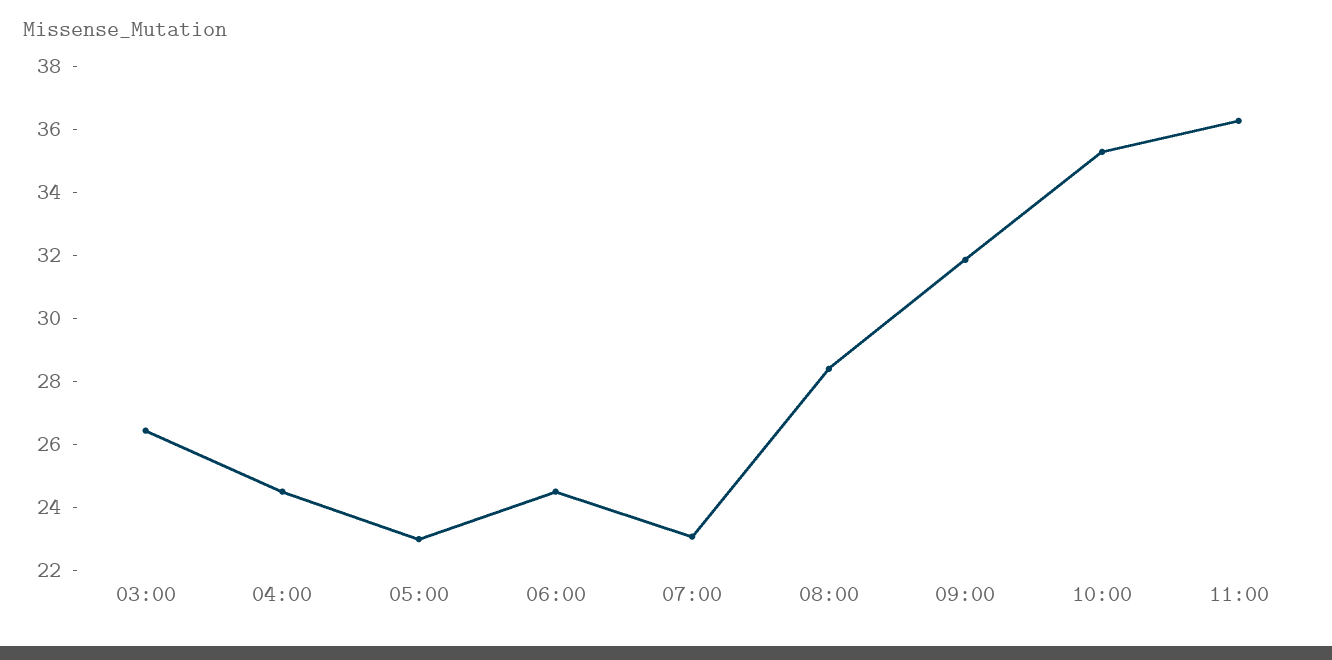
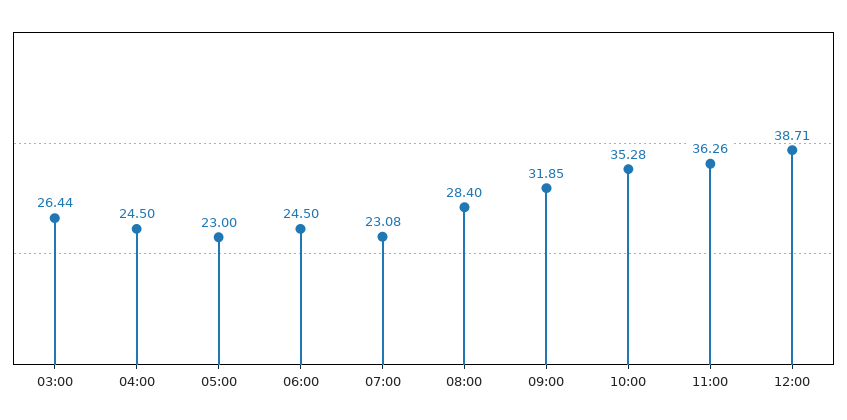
12:00: none -> 38.71

